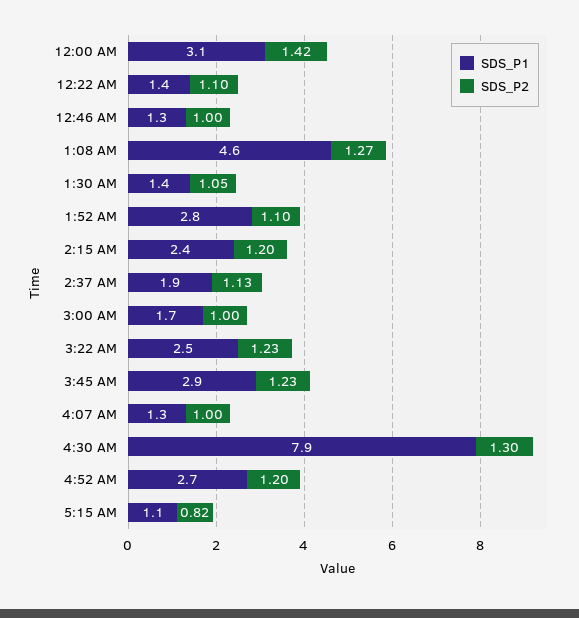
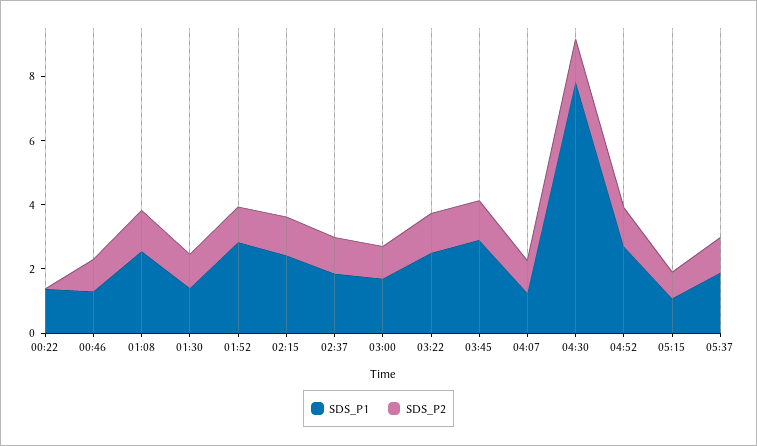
SDS_P1, 12:00 AM: 3.1 -> none
SDS_P2, 12:00 AM: 1.42 -> none
SDS_P2, 12:22 AM: 1.1 -> 0
SDS_P1, 1:08 AM: 4.6 -> 2.5
SDS_P1, 05:37: none -> 2
SDS_P2, 05:37: none -> 1

